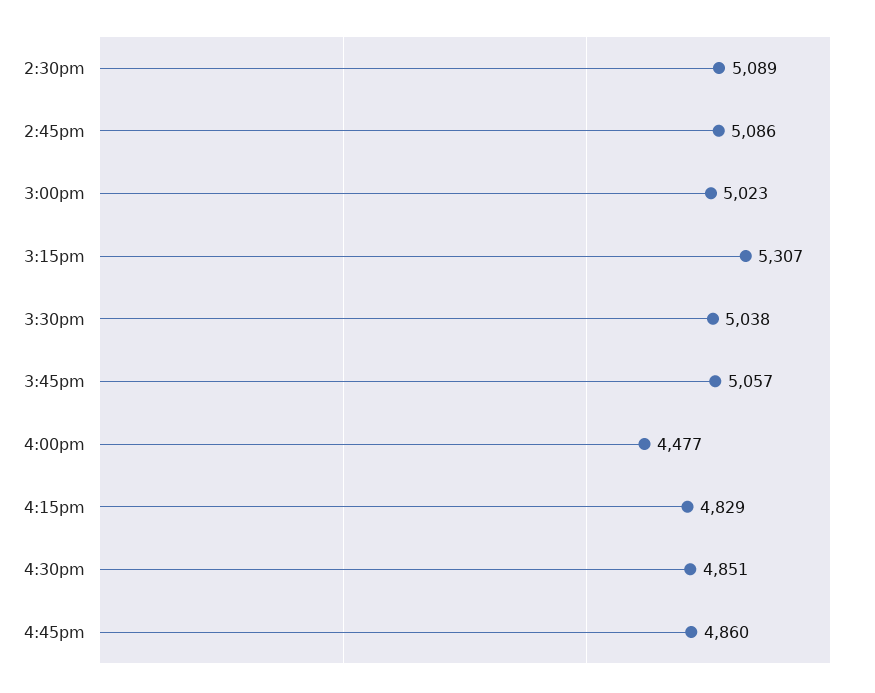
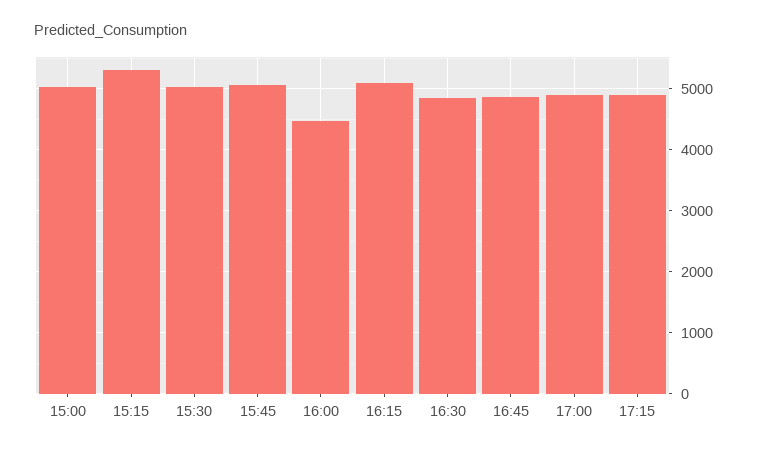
2:30pm: 5089 -> none
2:45pm: 5086 -> none
4:15pm: 4829 -> 5100
17:00: none -> 4900
17:15: none -> 4900

